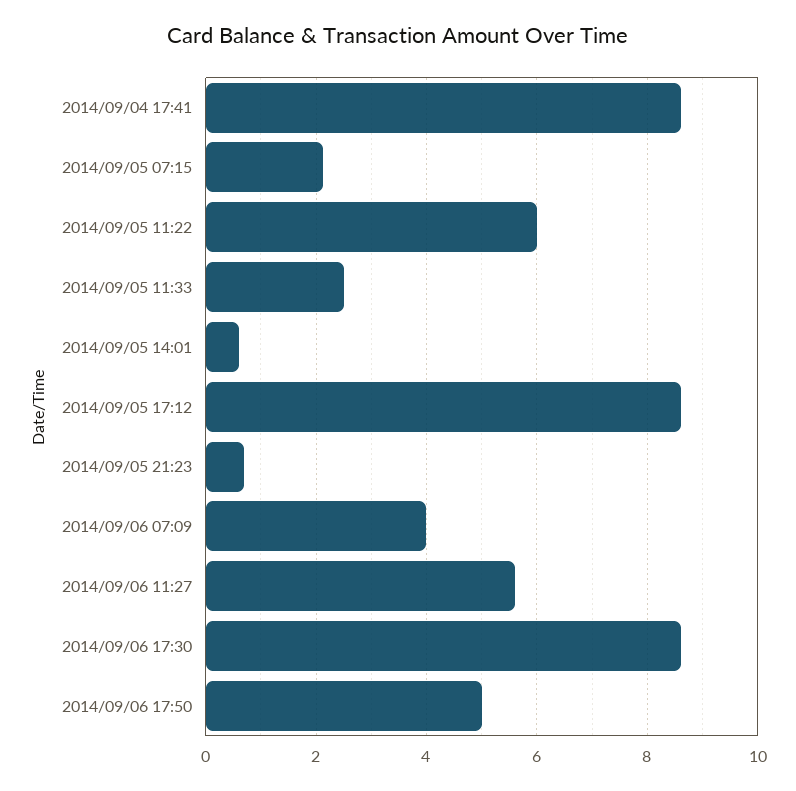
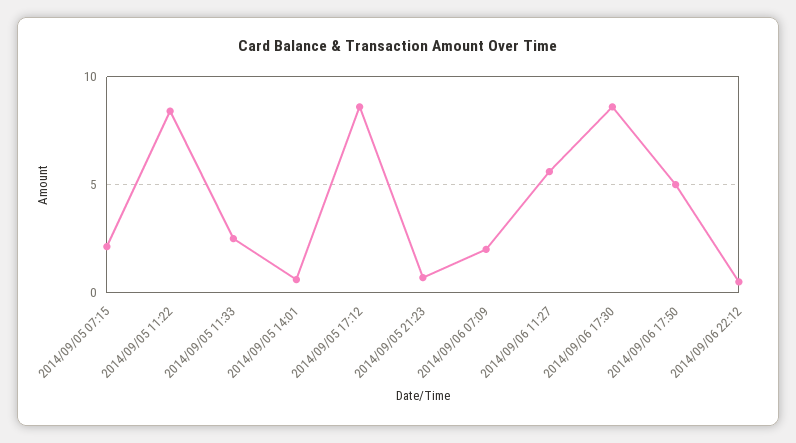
2014/09/04 17:41: 8.6 -> none
2014/09/05 11:22: 6 -> 8.5
2014/09/06 07:09: 4 -> 2
2014/09/06 22:12: none -> 0.5

